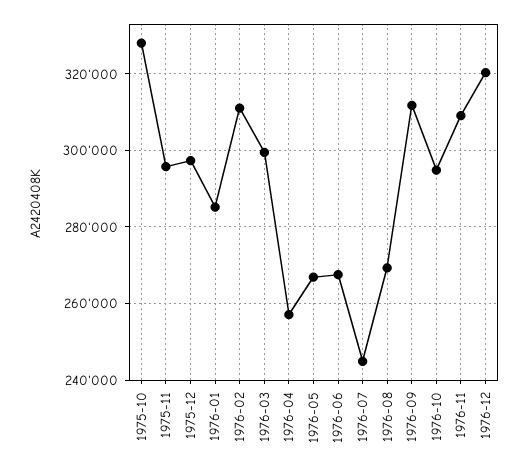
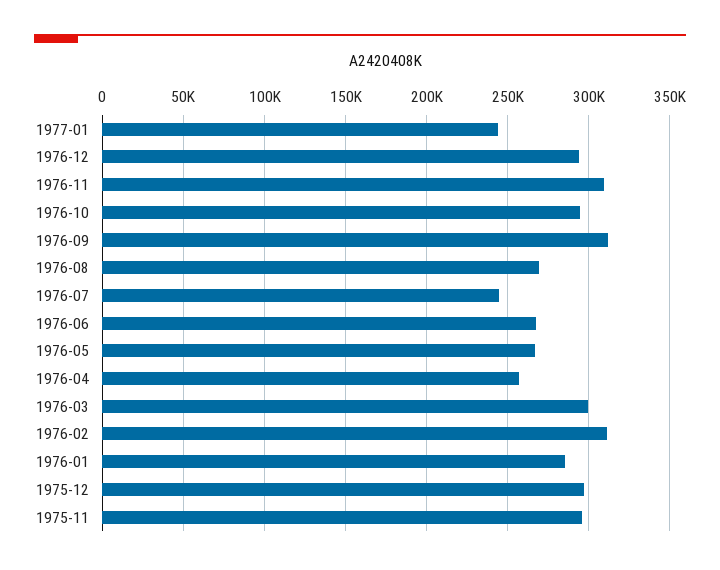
1975-10: 328000 -> none
1976-12: 320000 -> 295000
1977-01: none -> 245000

